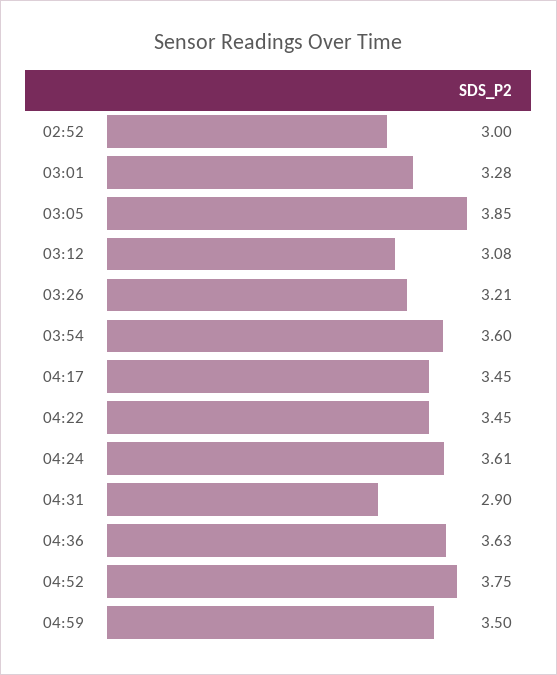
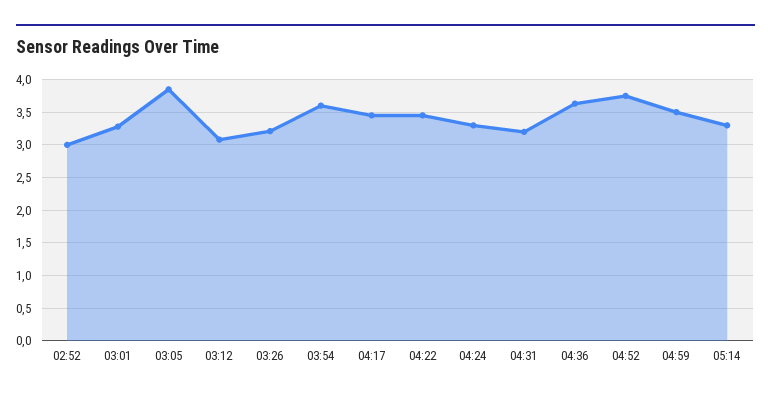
04:24: 3.61 -> 3.3
04:31: 2.9 -> 3.2
05:14: none -> 3.3

